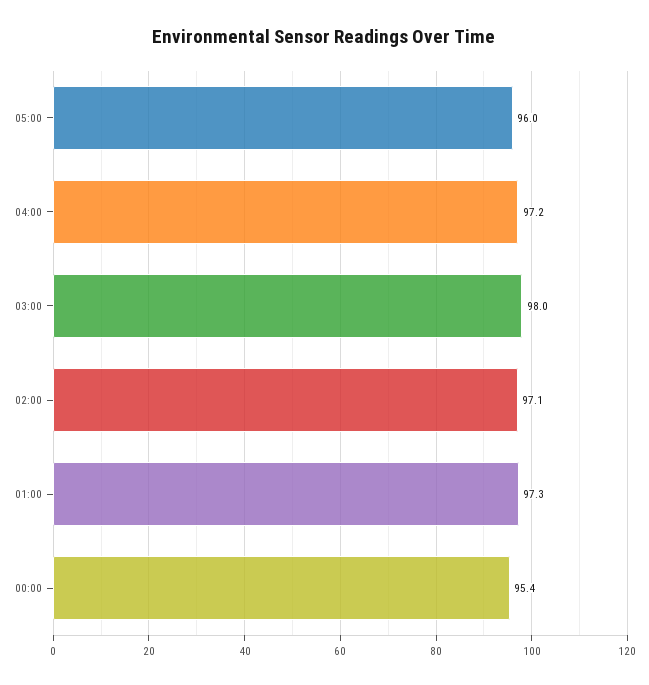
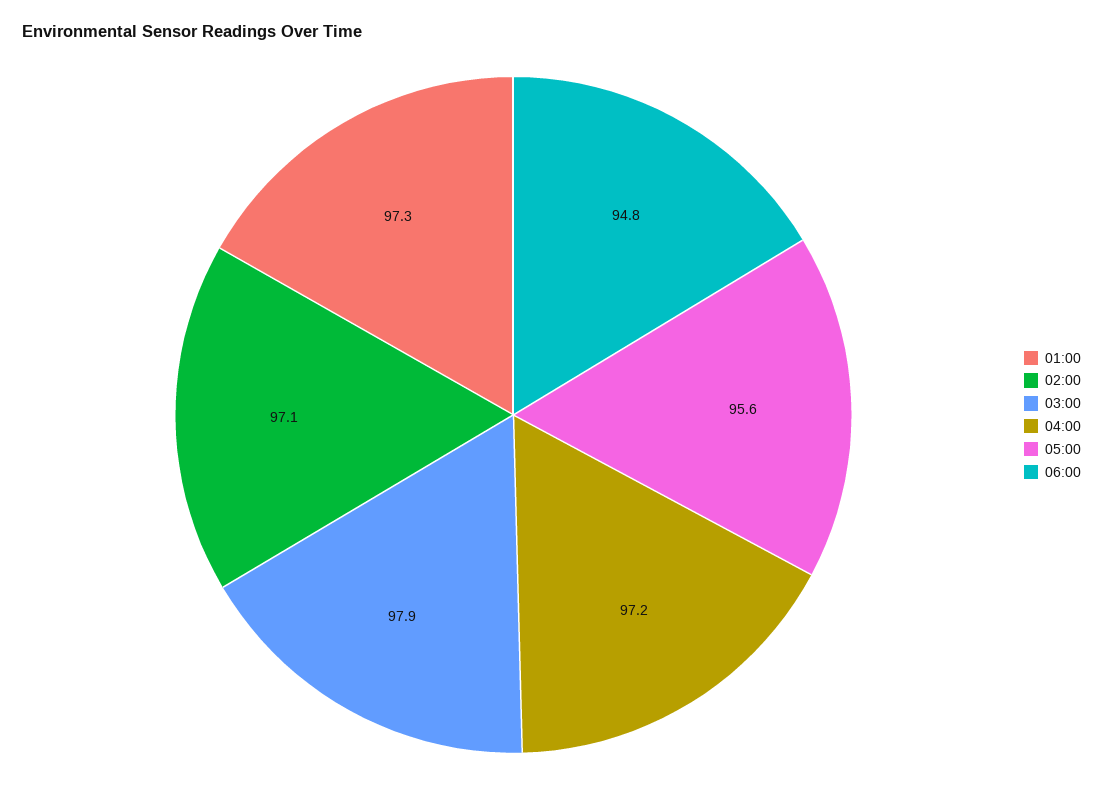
05:00: 96 -> 95.6
03:00: 98 -> 97.9
00:00: 95.4 -> none
06:00: none -> 94.8

